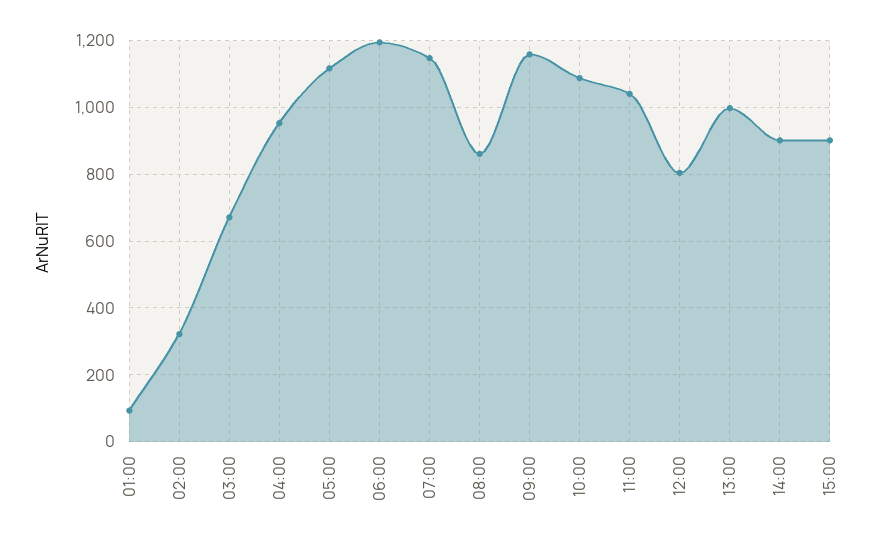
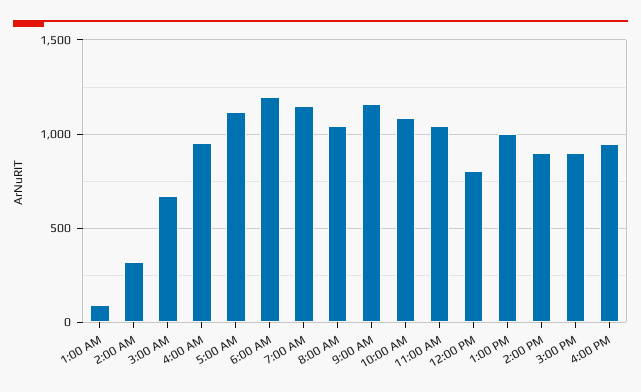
08:00: 860 -> 1050
4:00 PM: none -> 950

